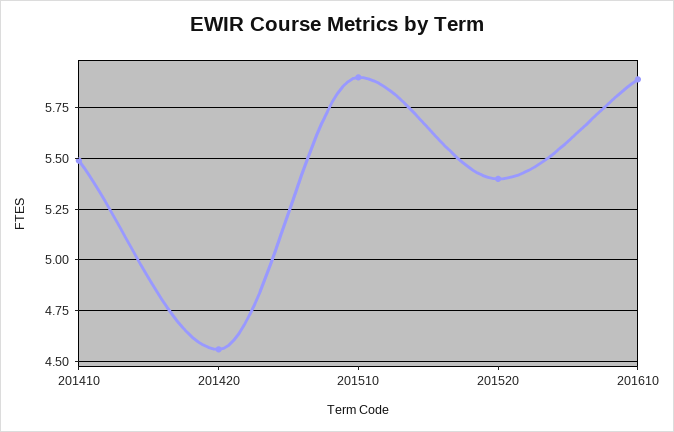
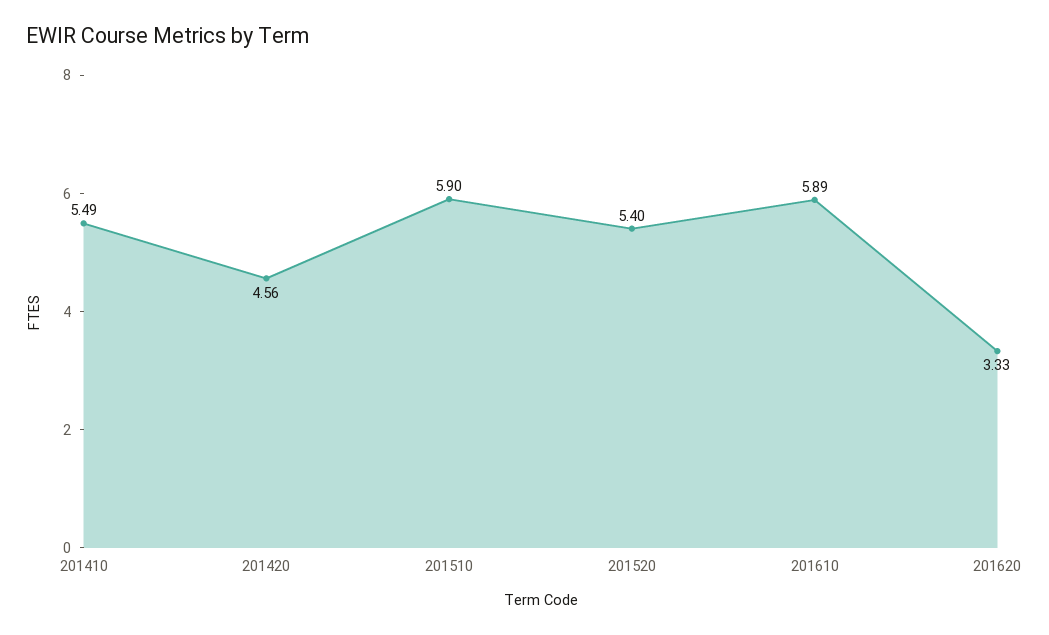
201620: none -> 3.33

